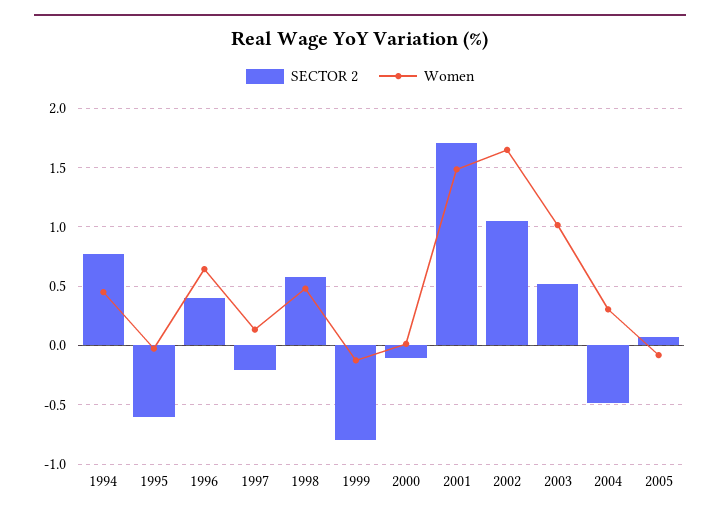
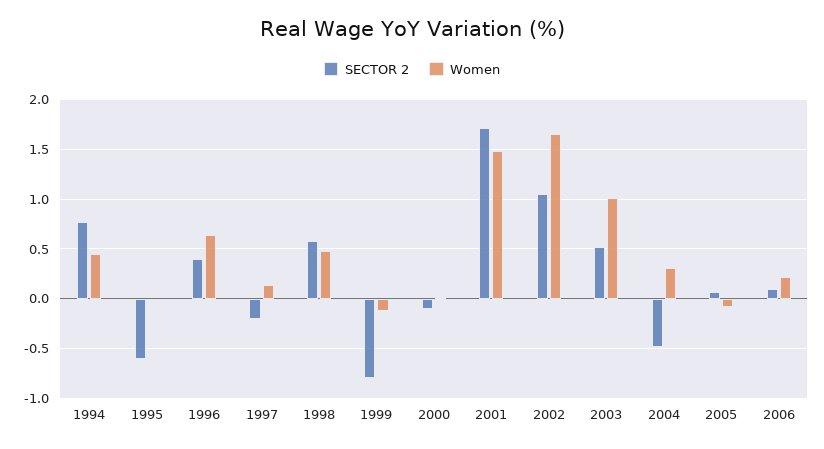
SECTOR 2, 2006: none -> 0.1
Women, 2006: none -> 0.2

